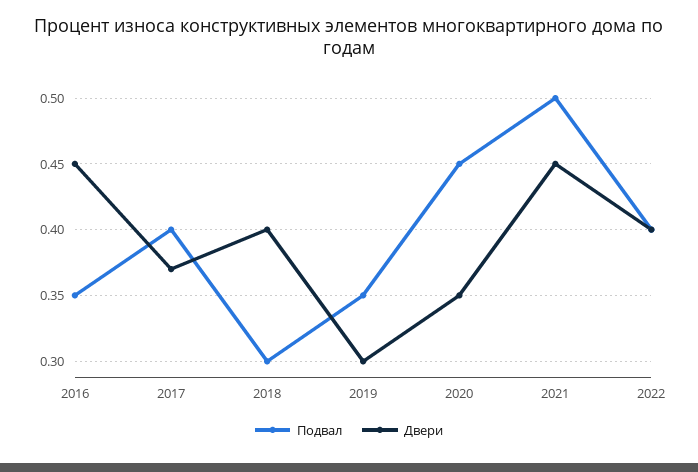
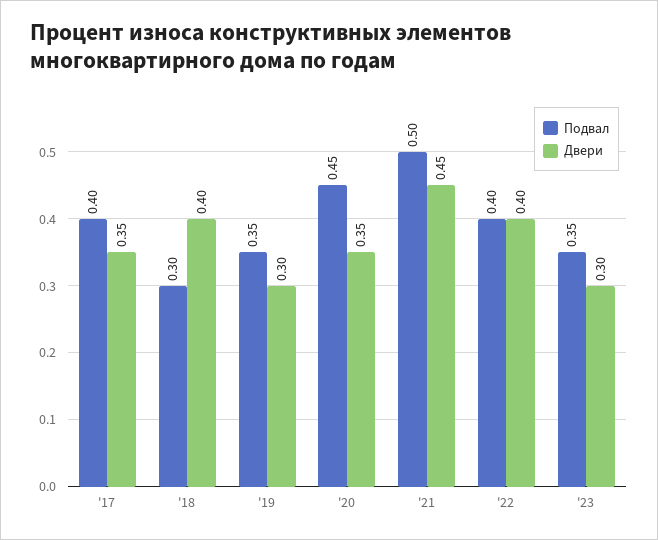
Подвал, 2016: 0.35 -> none
Двери, 2016: 0.45 -> none
Двери, 2017: 0.37 -> 0.35
Подвал, '23: none -> 0.35
Двери, '23: none -> 0.3

